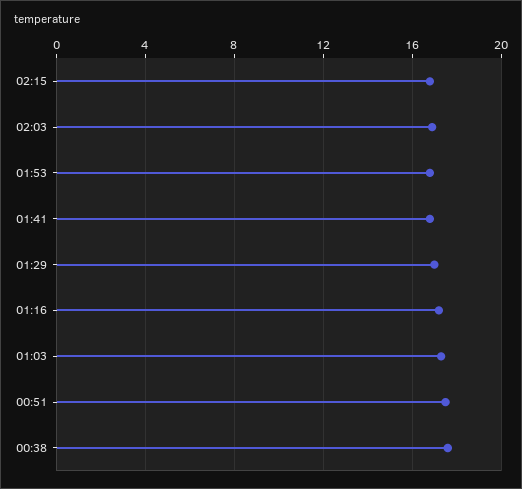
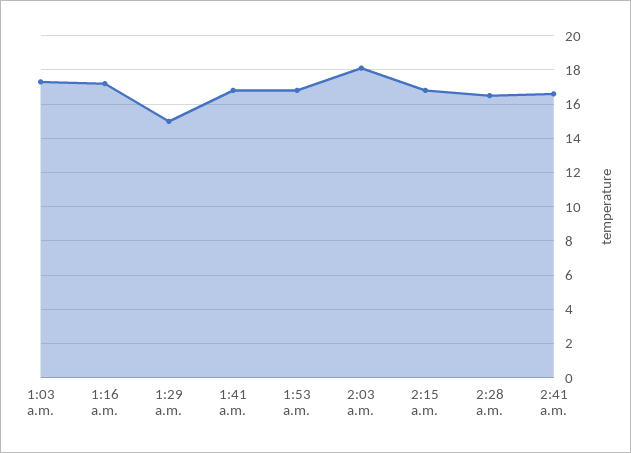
02:03: 17 -> 18
01:29: 17 -> 15
00:51: 17.5 -> none
00:38: 17.5 -> none
2:28 a.m.: none -> 16.5
2:41 a.m.: none -> 16.5

